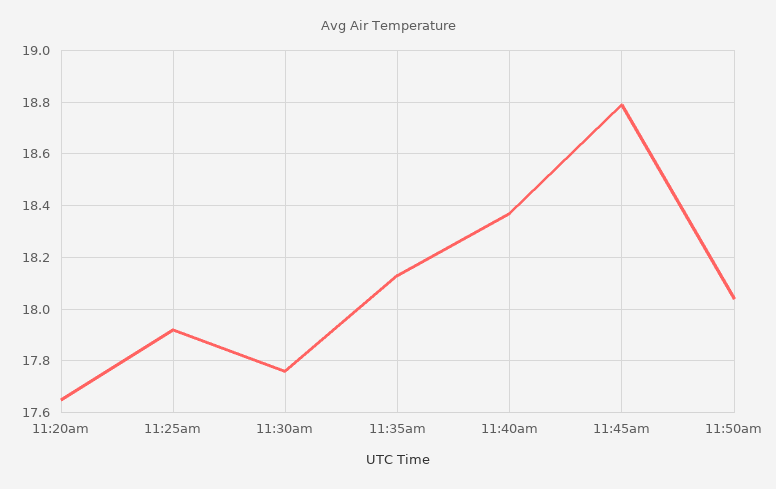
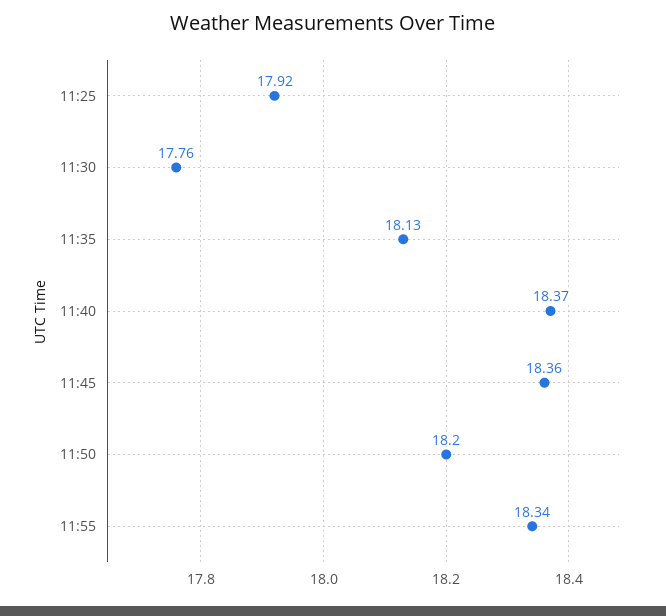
11:20am: 17.65 -> none
11:45am: 18.8 -> 18.36
11:50am: 18.05 -> 18.2
11:55: none -> 18.34

